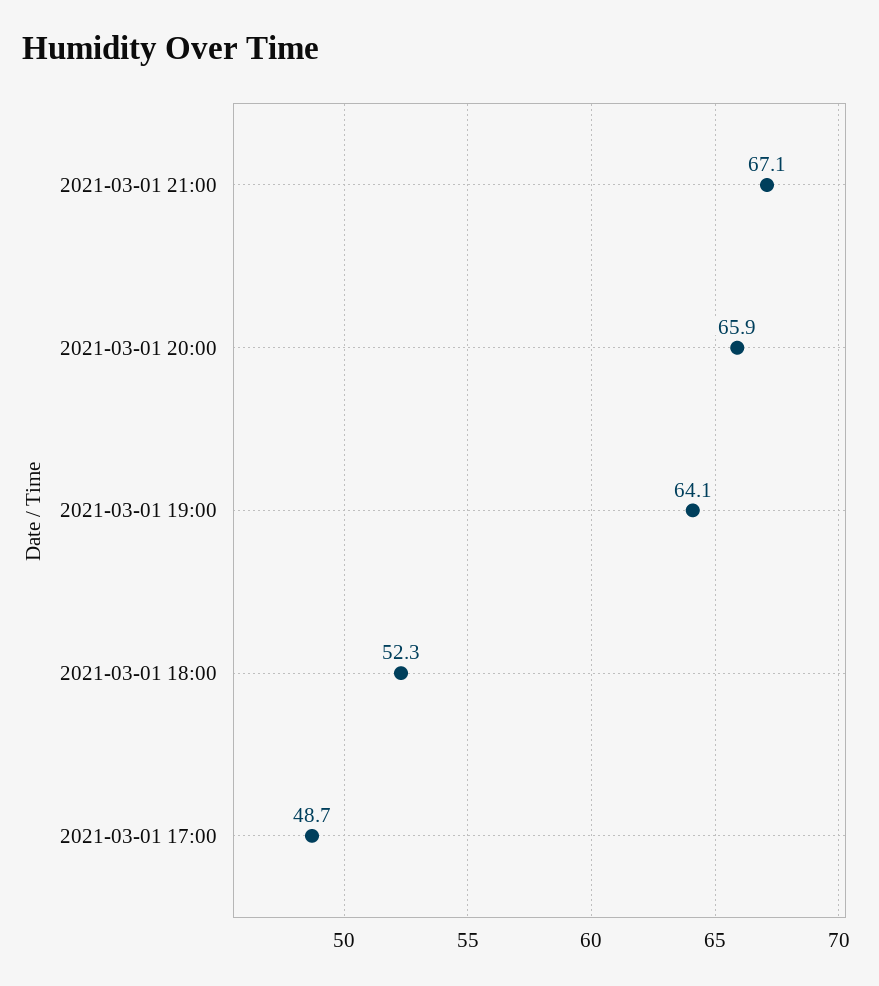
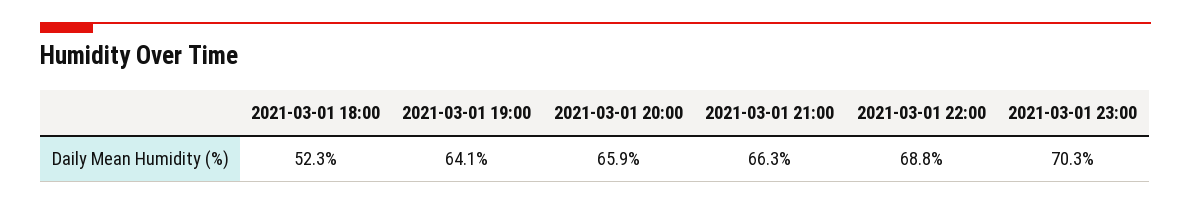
2021-03-01 21:00: 67.1 -> 66.3
2021-03-01 17:00: 48.7 -> none
2021-03-01 22:00: none -> 68.8
2021-03-01 23:00: none -> 70.3

